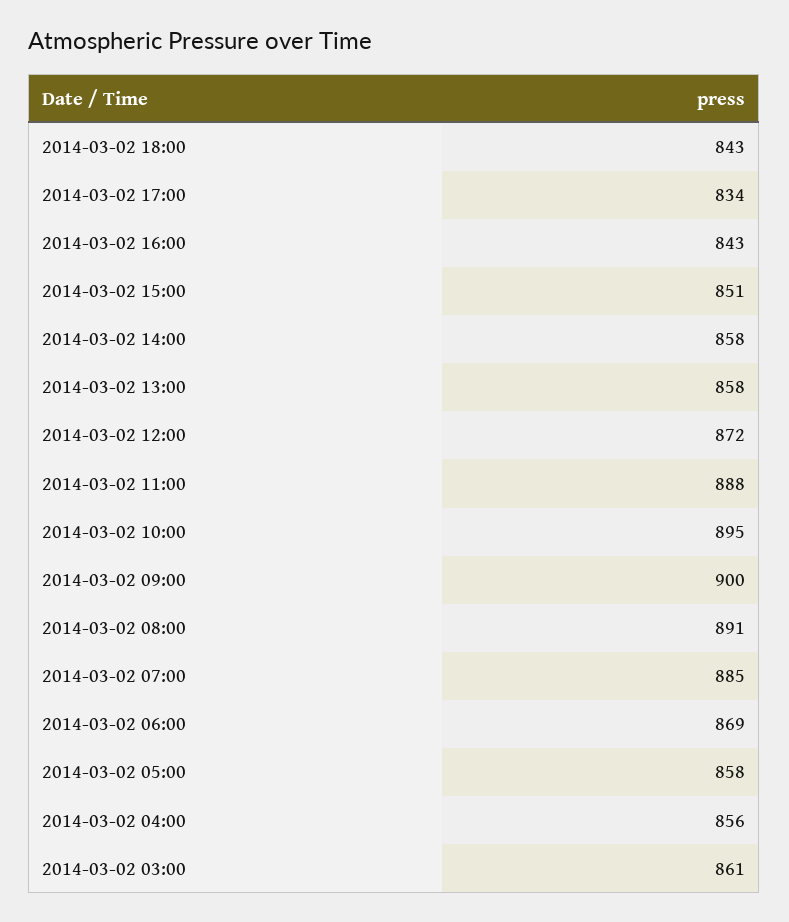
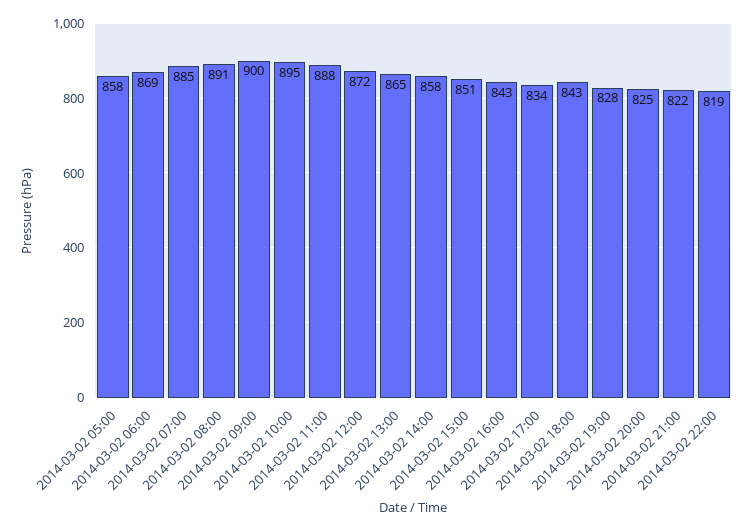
2014-03-02 13:00: 858 -> 865
2014-03-02 04:00: 856 -> none
2014-03-02 03:00: 861 -> none
2014-03-02 19:00: none -> 828
2014-03-02 20:00: none -> 825
2014-03-02 21:00: none -> 822
2014-03-02 22:00: none -> 819

